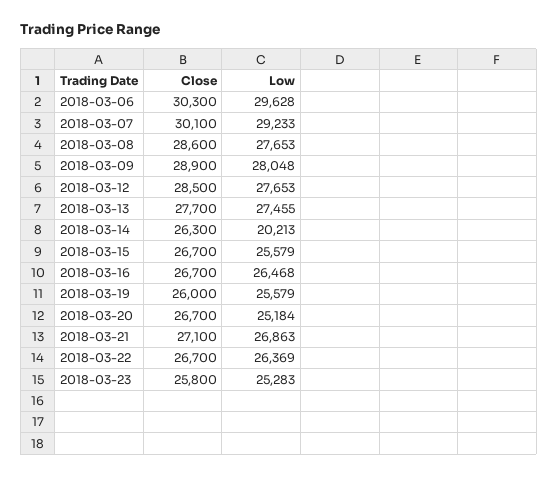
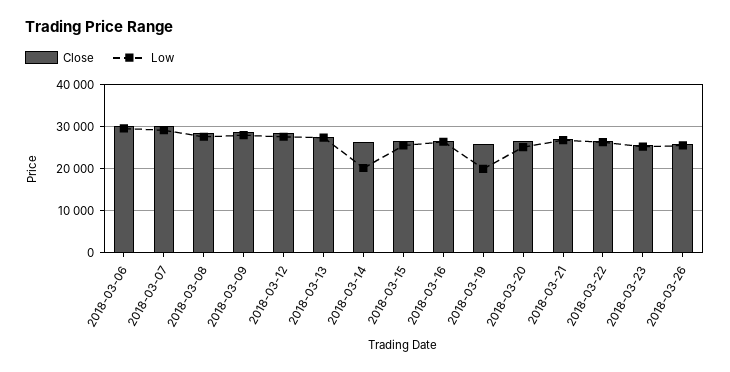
Low, 2018-03-19: 25579 -> 20000
Close, 2018-03-26: none -> 26000
Low, 2018-03-26: none -> 26000

